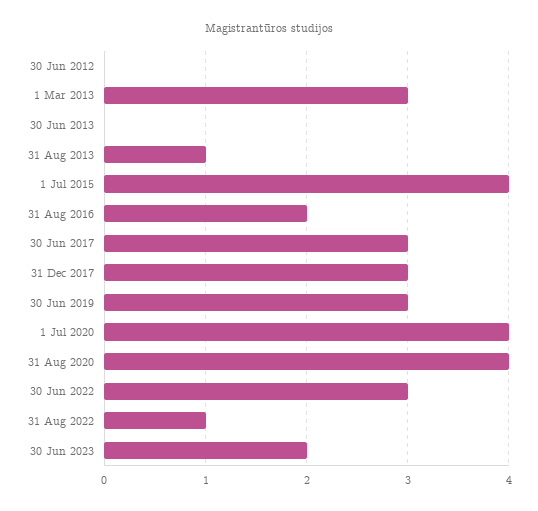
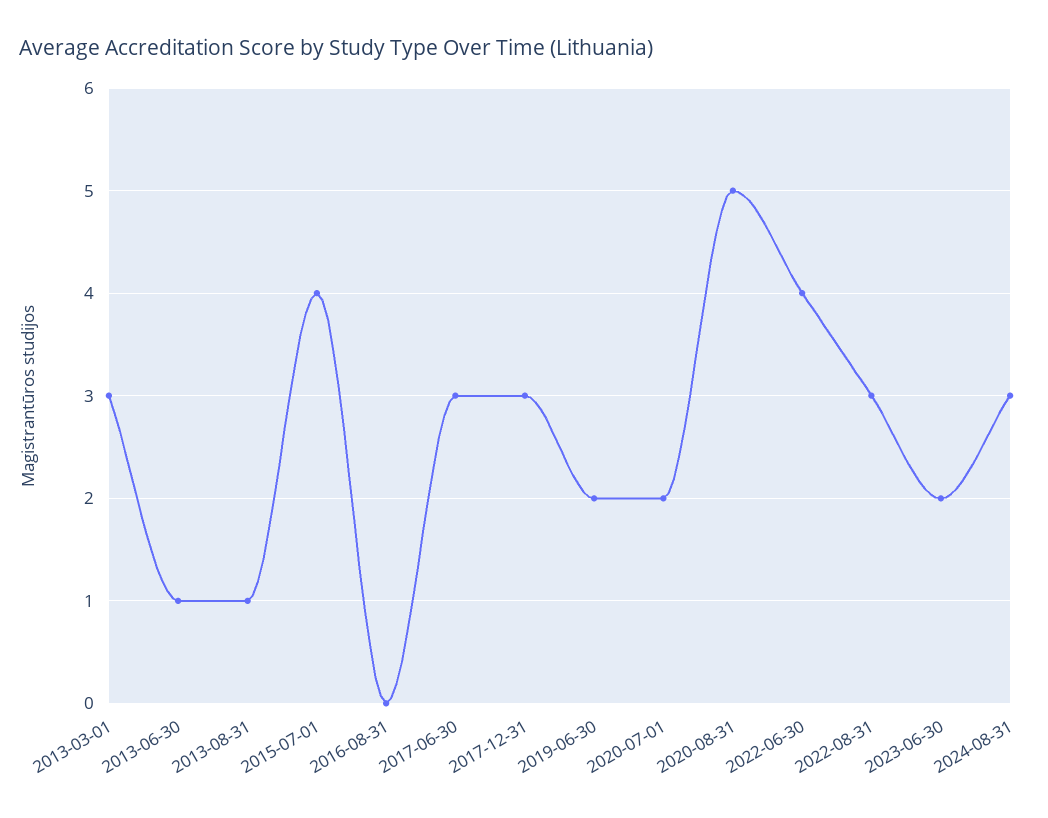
30 Jun 2012: 0 -> none
30 Jun 2013: 0 -> 1
31 Aug 2016: 2 -> 0
30 Jun 2019: 3 -> 2
1 Jul 2020: 4 -> 2
31 Aug 2020: 4 -> 5
30 Jun 2022: 3 -> 4
31 Aug 2022: 1 -> 3
2024-08-31: none -> 3

